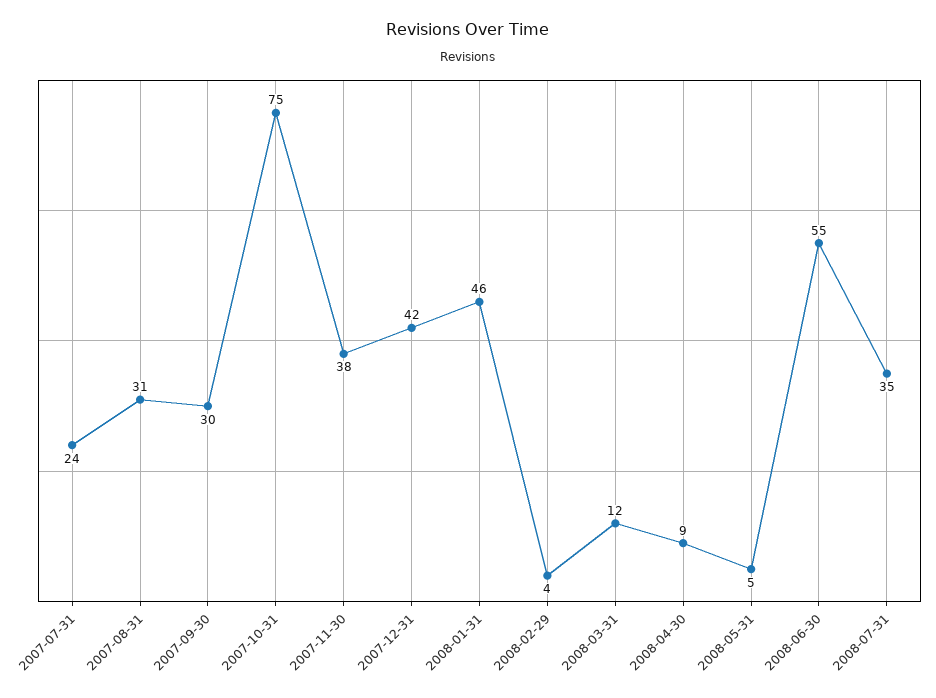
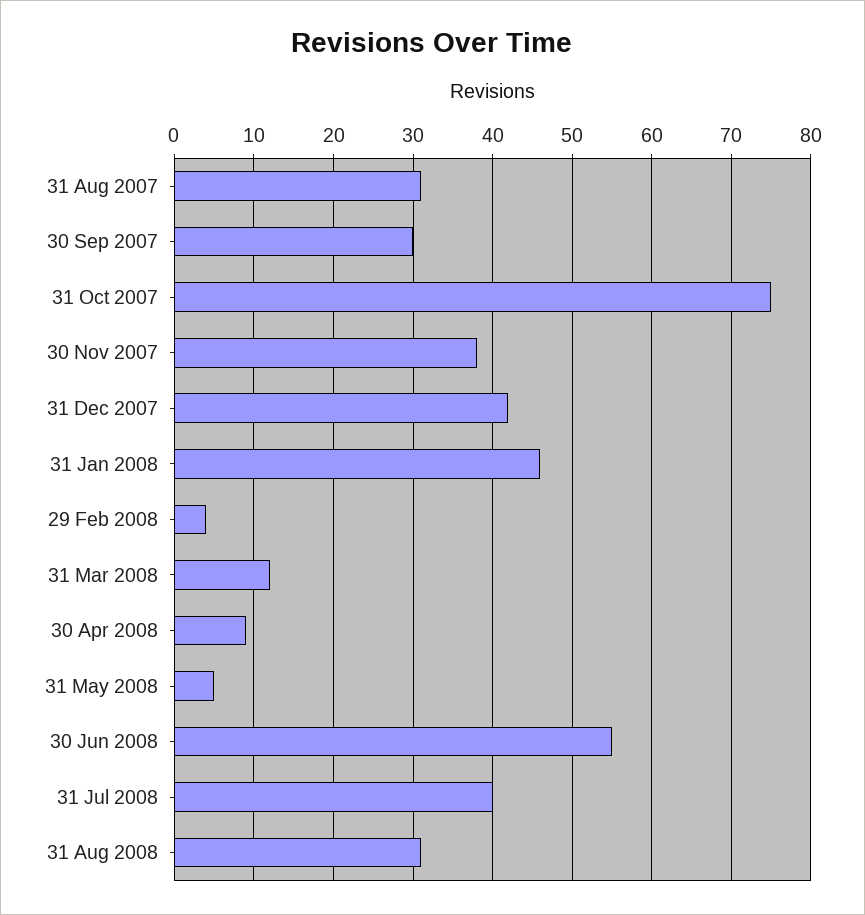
2007-07-31: 24 -> none
2008-07-31: 35 -> 40
31 Aug 2008: none -> 31

